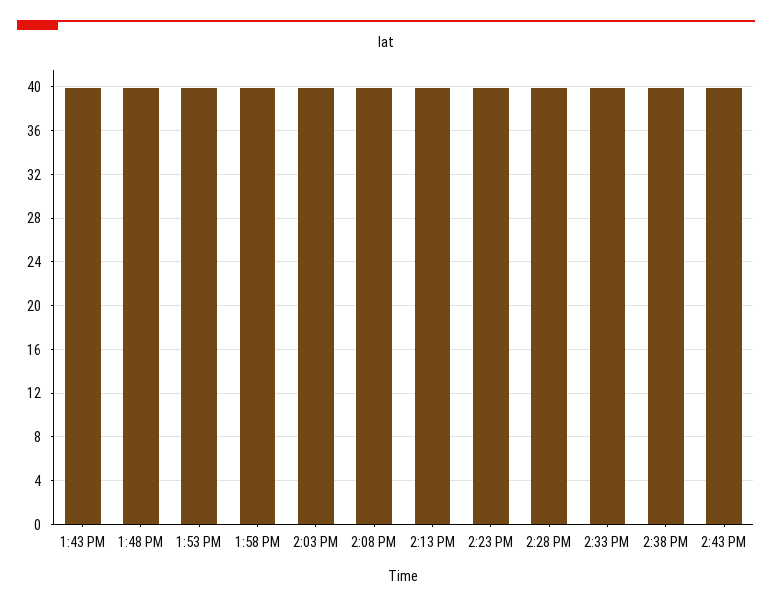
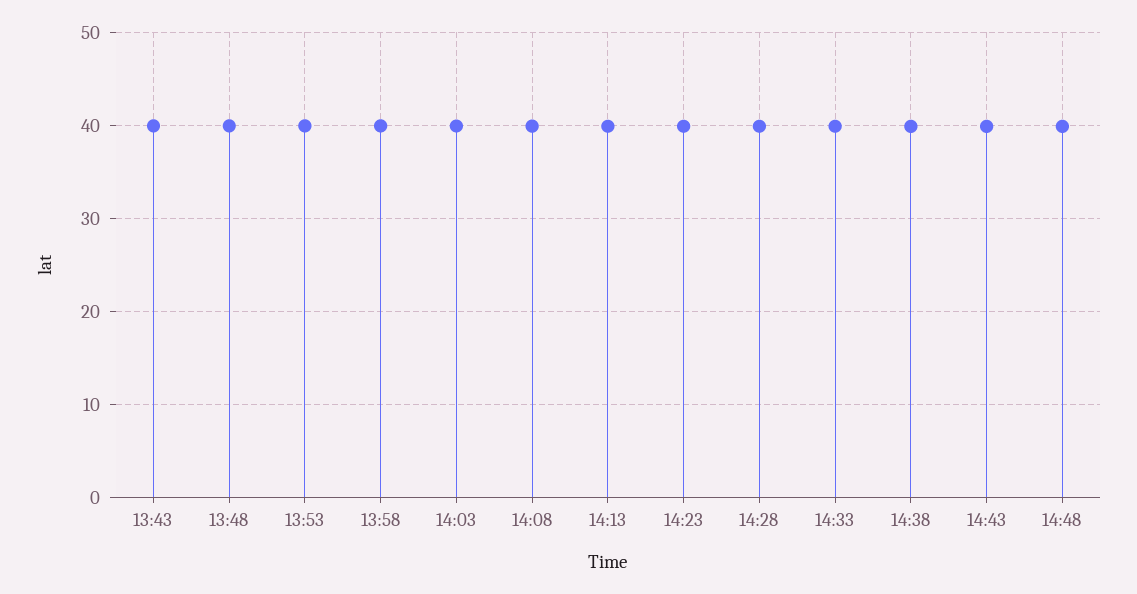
14:48: none -> 40

